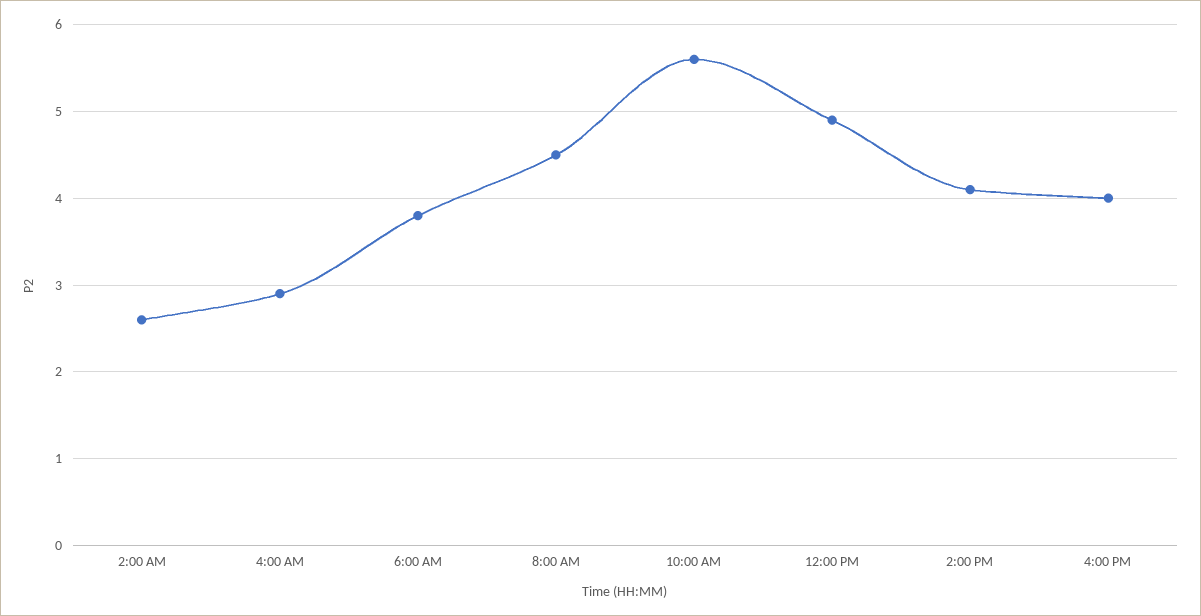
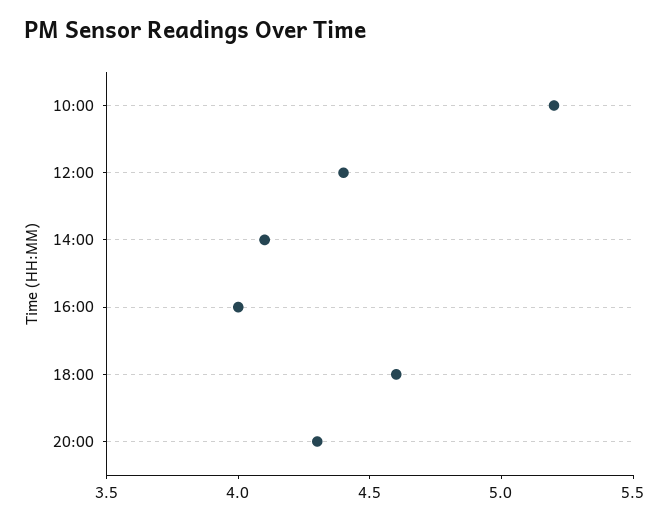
2:00 AM: 2.6 -> none
4:00 AM: 2.9 -> none
6:00 AM: 3.8 -> none
8:00 AM: 4.5 -> none
10:00 AM: 5.6 -> 5.2
12:00 PM: 4.9 -> 4.4
18:00: none -> 4.6
20:00: none -> 4.3

